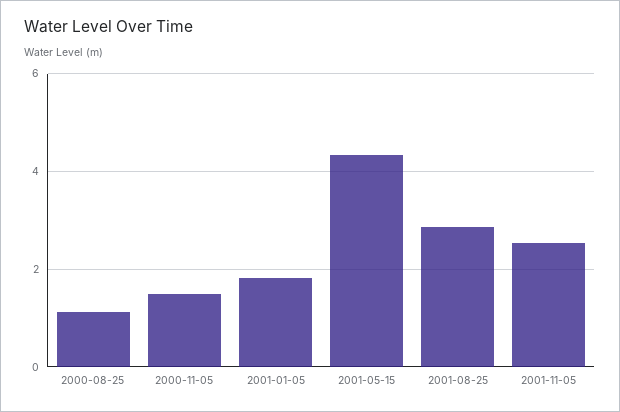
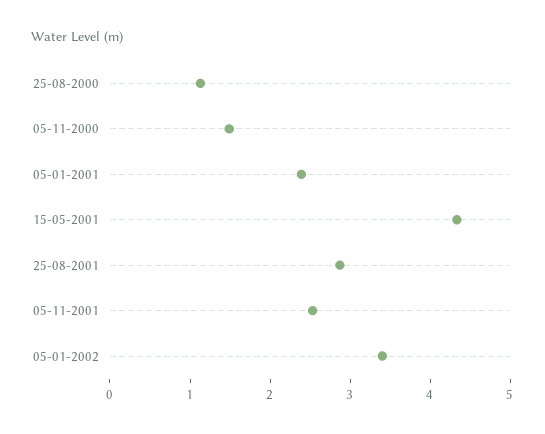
2001-01-05: 1.8 -> 2.4
05-01-2002: none -> 3.4

